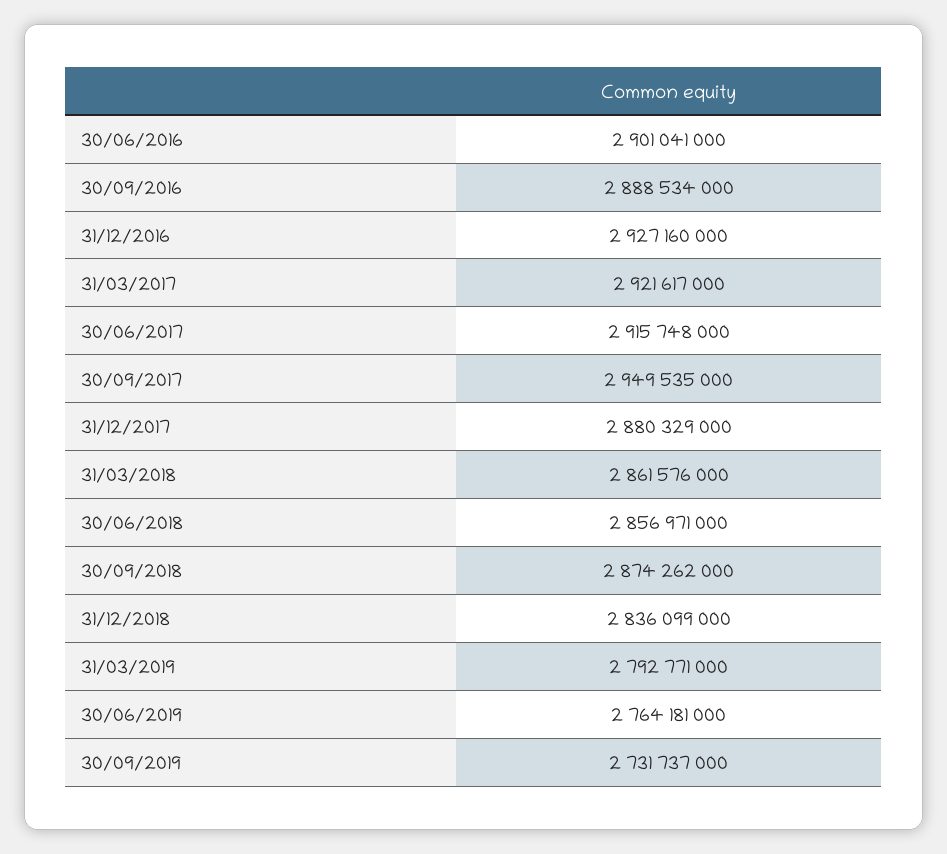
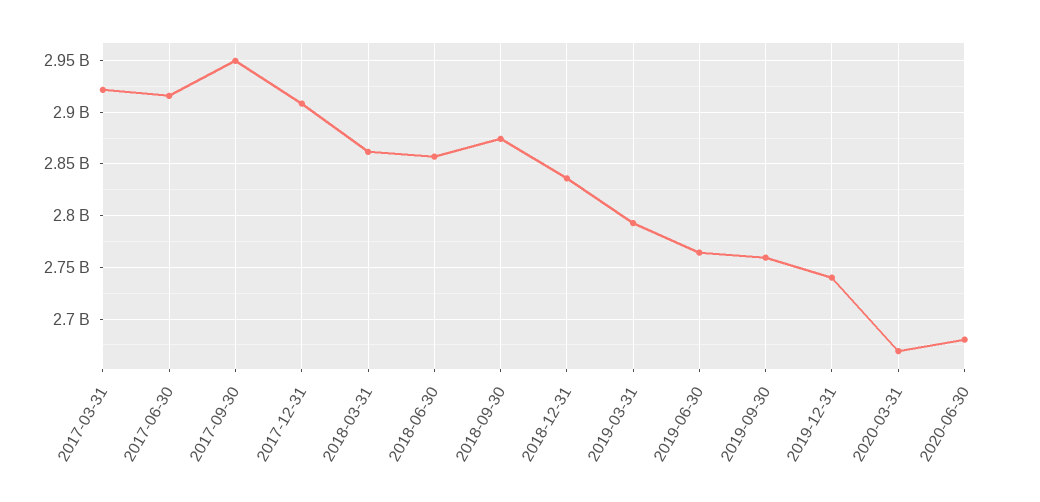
30/06/2016: 2901041000 -> none
30/09/2016: 2888534000 -> none
31/12/2016: 2927160000 -> none
31/12/2017: 2880329000 -> 2910000000
30/09/2019: 2731737000 -> 2760000000
2019-12-31: none -> 2740000000
2020-03-31: none -> 2670000000
2020-06-30: none -> 2680000000

